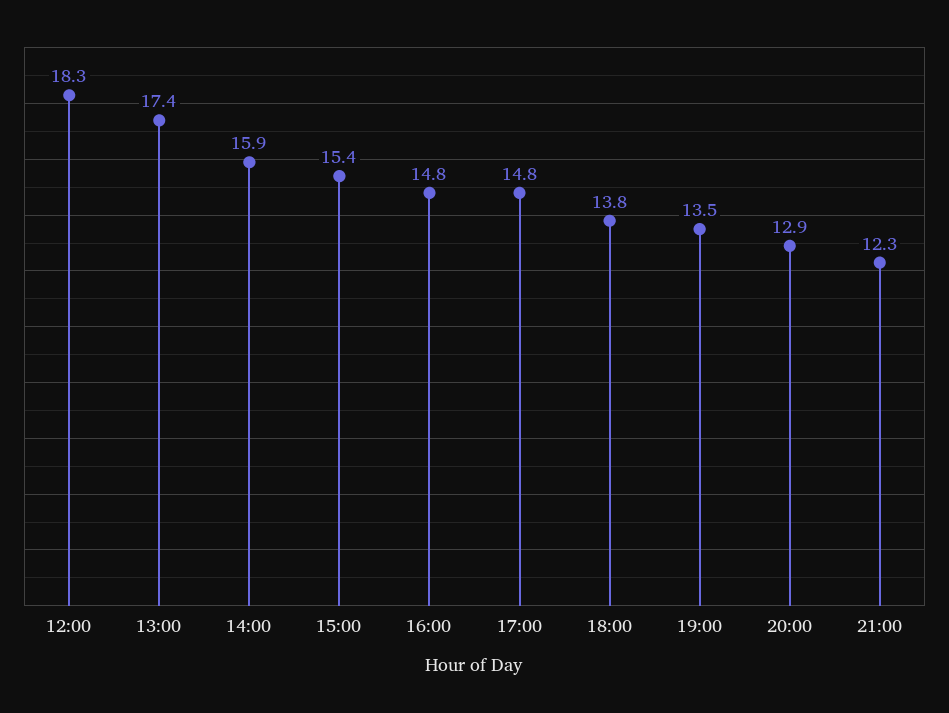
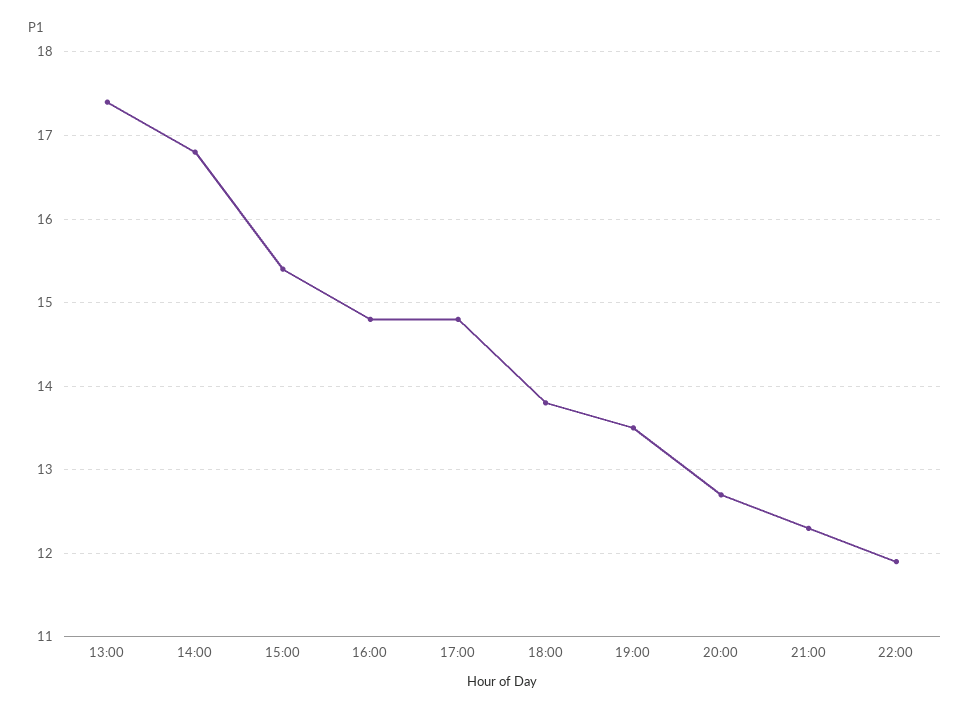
12:00: 18.3 -> none
14:00: 15.9 -> 16.8
20:00: 12.9 -> 12.7
22:00: none -> 11.9

